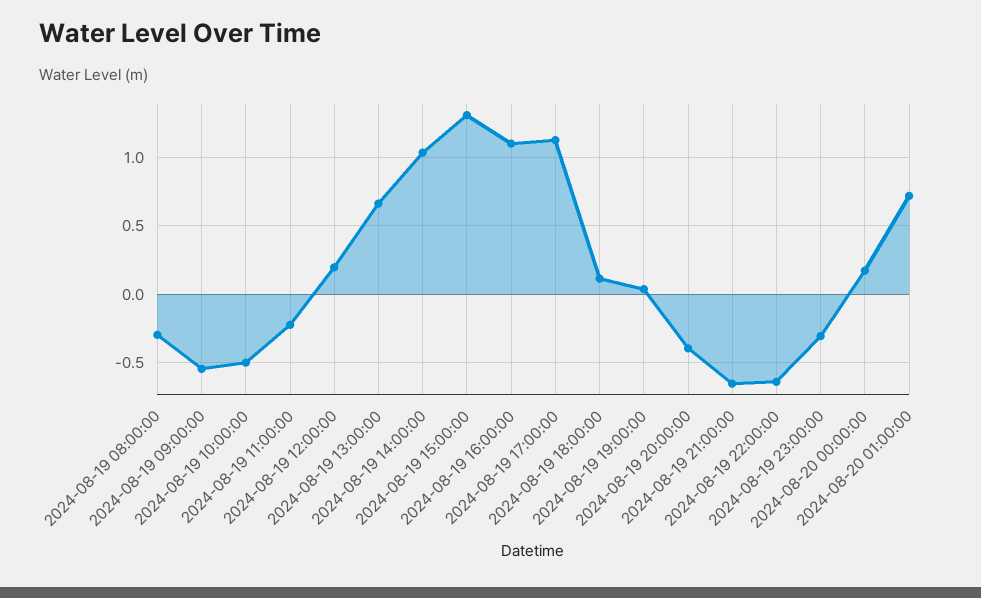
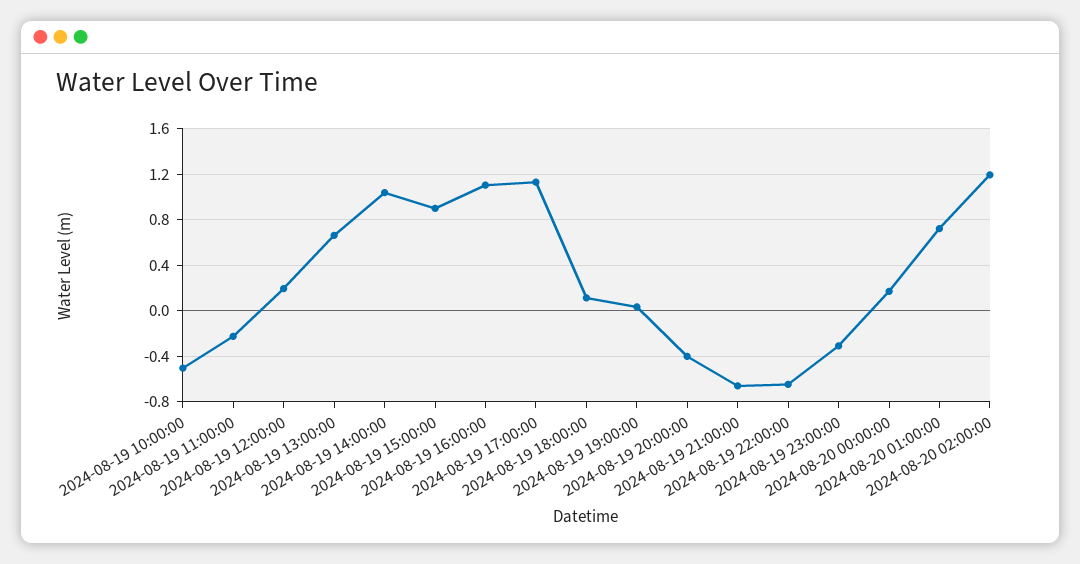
2024-08-19 08:00:00: -0.3 -> none
2024-08-19 09:00:00: -0.55 -> none
2024-08-19 15:00:00: 1.3 -> 0.9
2024-08-20 02:00:00: none -> 1.2

